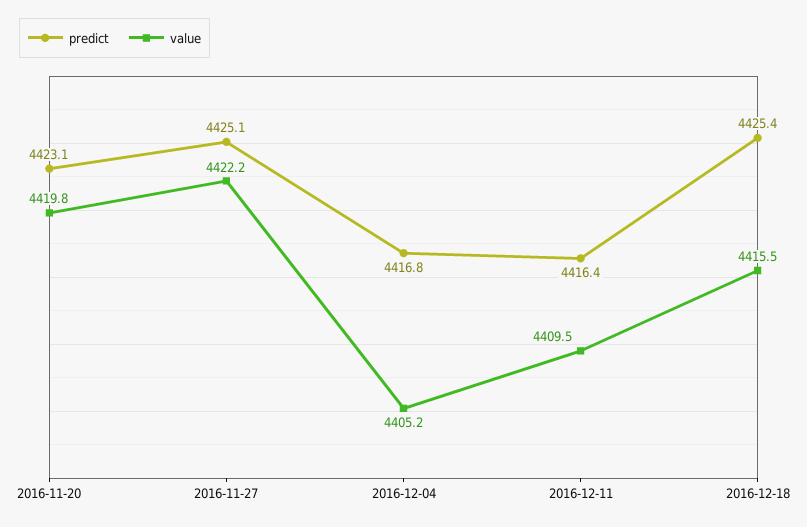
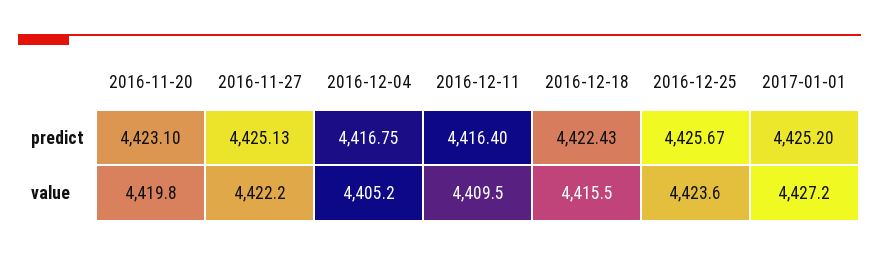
predict, 2016-12-18: 4425.4 -> 4422.43
predict, 2016-12-25: none -> 4425.67
predict, 2017-01-01: none -> 4425.2
value, 2016-12-25: none -> 4423.6
value, 2017-01-01: none -> 4427.2

